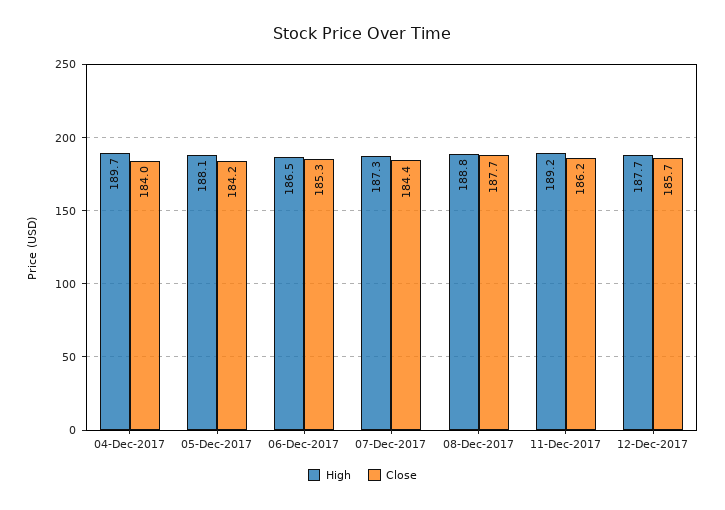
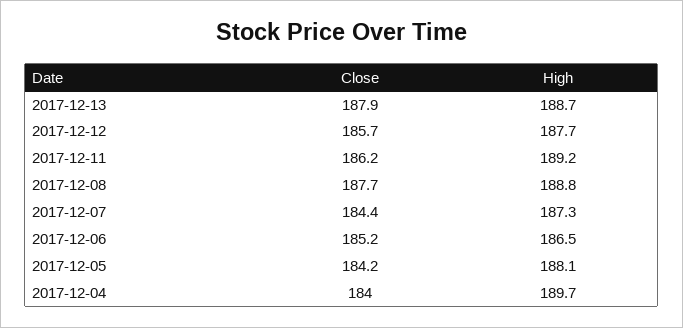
Close, 06-Dec-2017: 185.3 -> 185.2
Close, 2017-12-13: none -> 187.9
High, 2017-12-13: none -> 188.7

